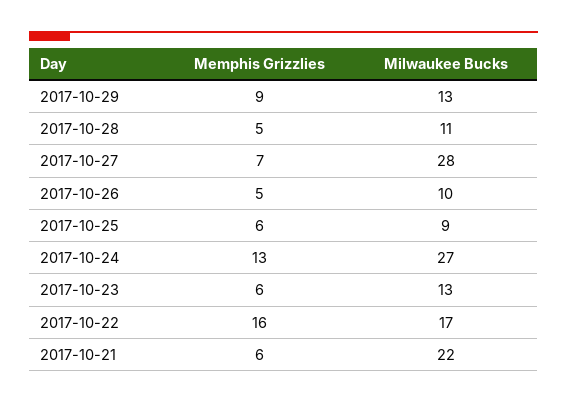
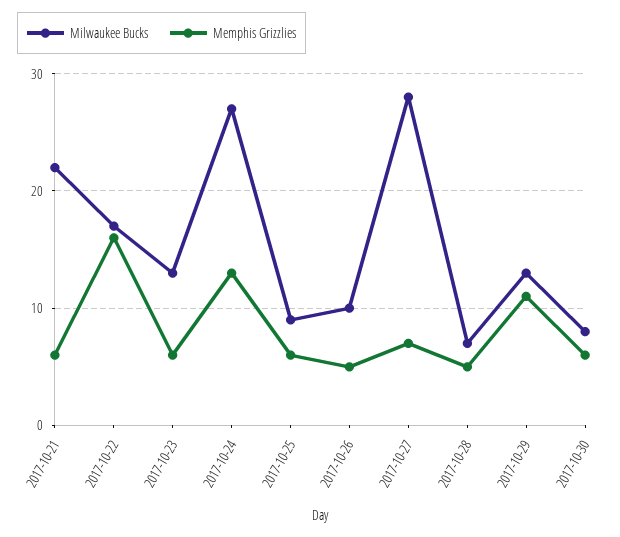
Memphis Grizzlies, 2017-10-29: 9 -> 11
Milwaukee Bucks, 2017-10-28: 11 -> 7
Milwaukee Bucks, 2017-10-30: none -> 8
Memphis Grizzlies, 2017-10-30: none -> 6

